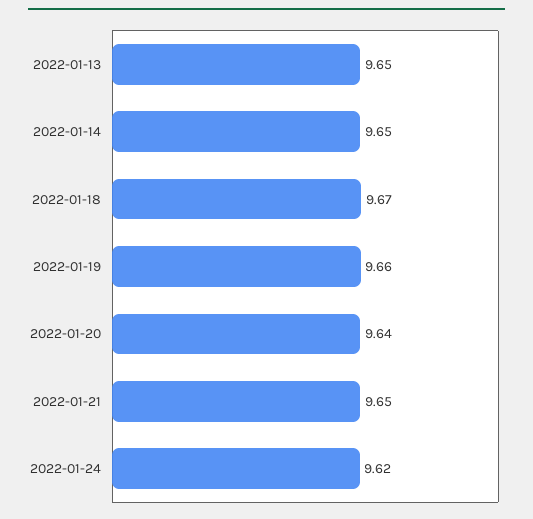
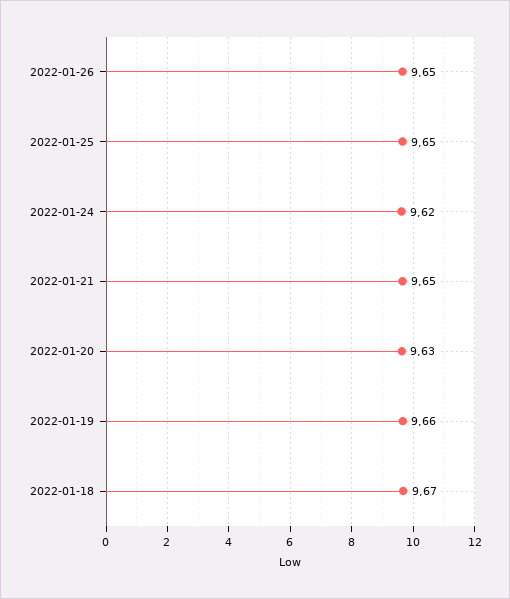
2022-01-13: 9.65 -> none
2022-01-14: 9.65 -> none
2022-01-20: 9.64 -> 9.63
2022-01-26: none -> 9.65
2022-01-25: none -> 9.65

